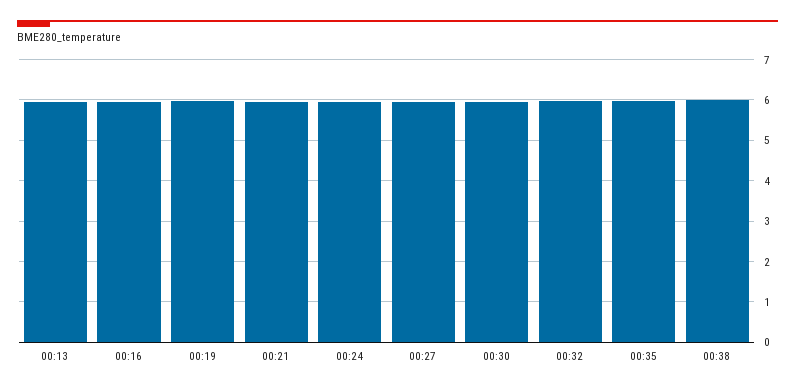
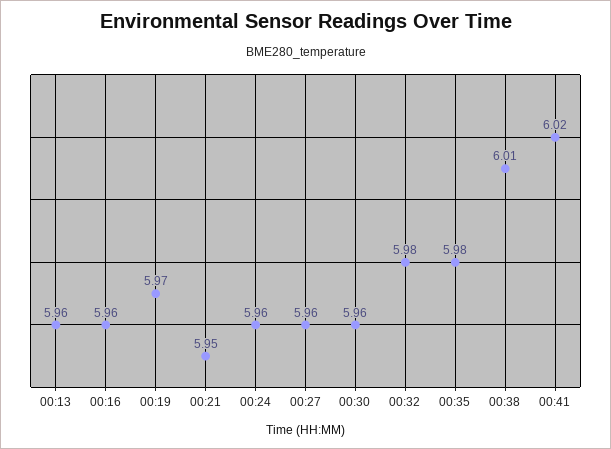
00:41: none -> 6.02

